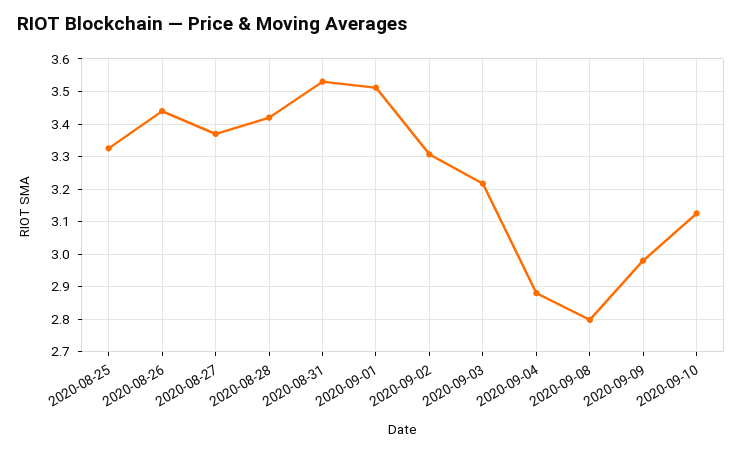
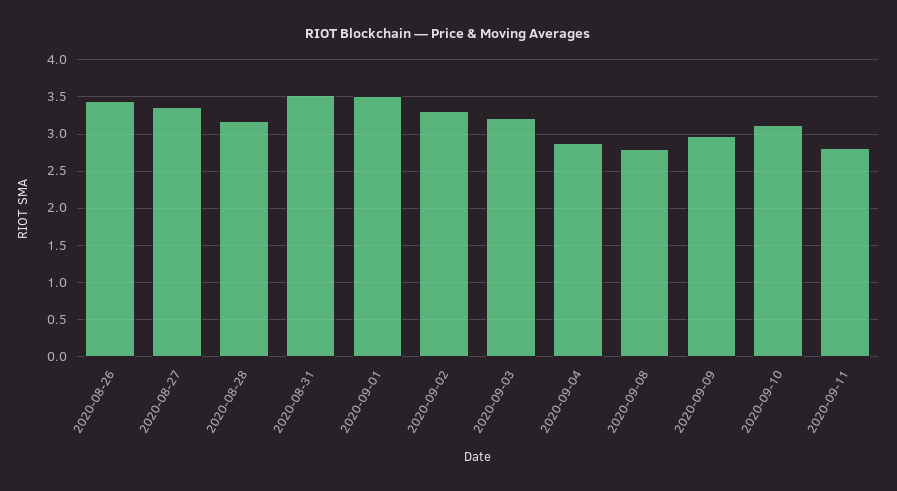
2020-08-25: 3.32 -> none
2020-08-28: 3.42 -> 3.2
2020-09-11: none -> 2.8

